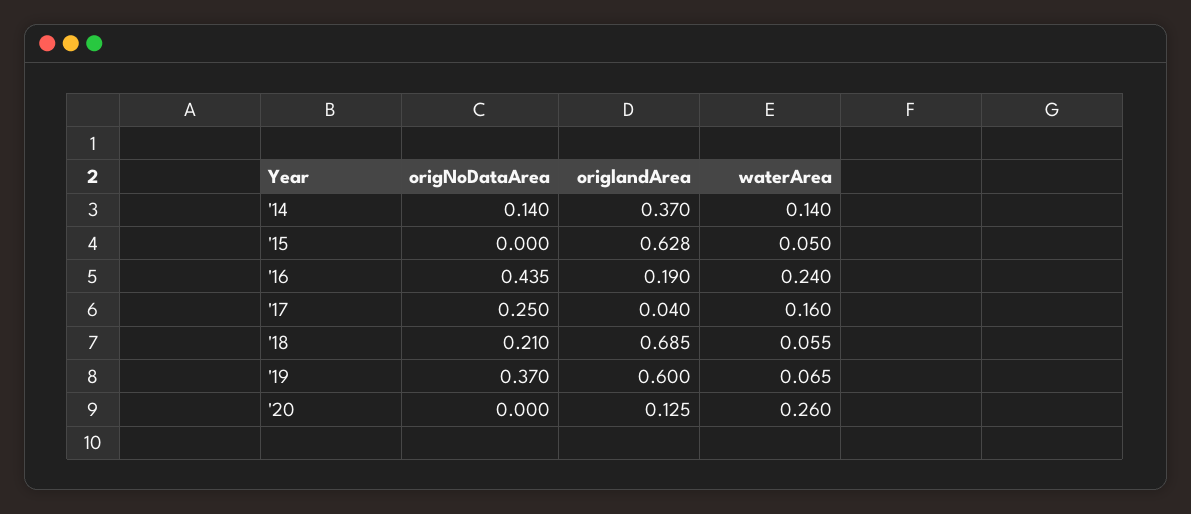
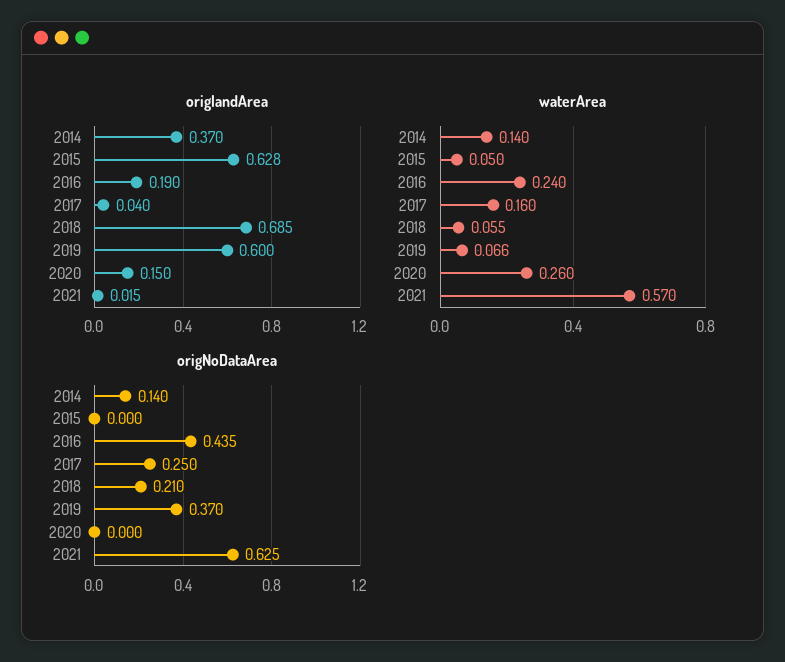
waterArea, '19: 0.065 -> 0.066
origlandArea, '20: 0.125 -> 0.15
origlandArea, 2021: none -> 0.015
waterArea, 2021: none -> 0.57
origNoDataArea, 2021: none -> 0.625

